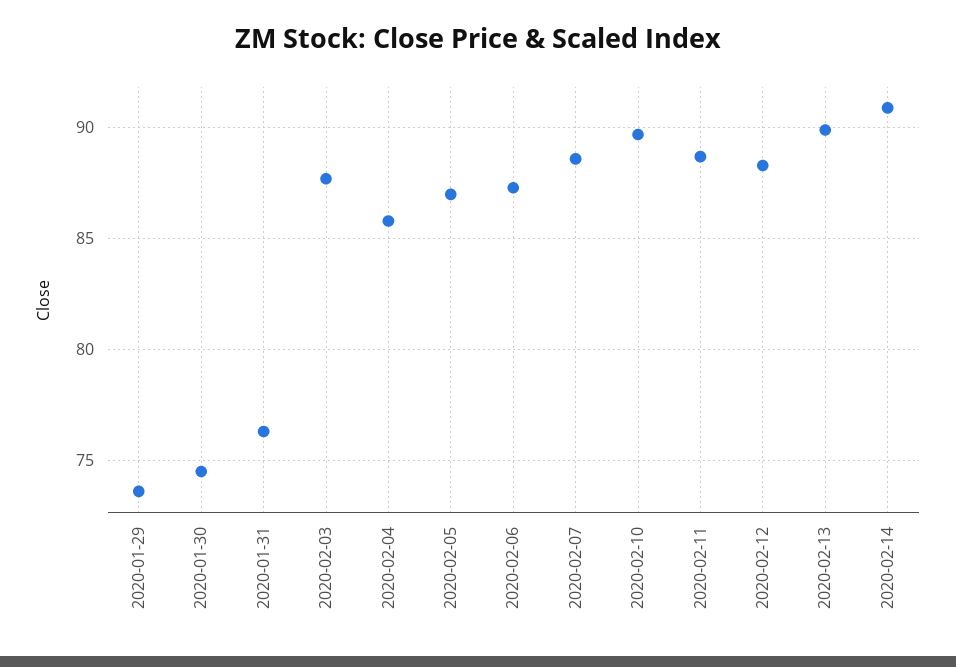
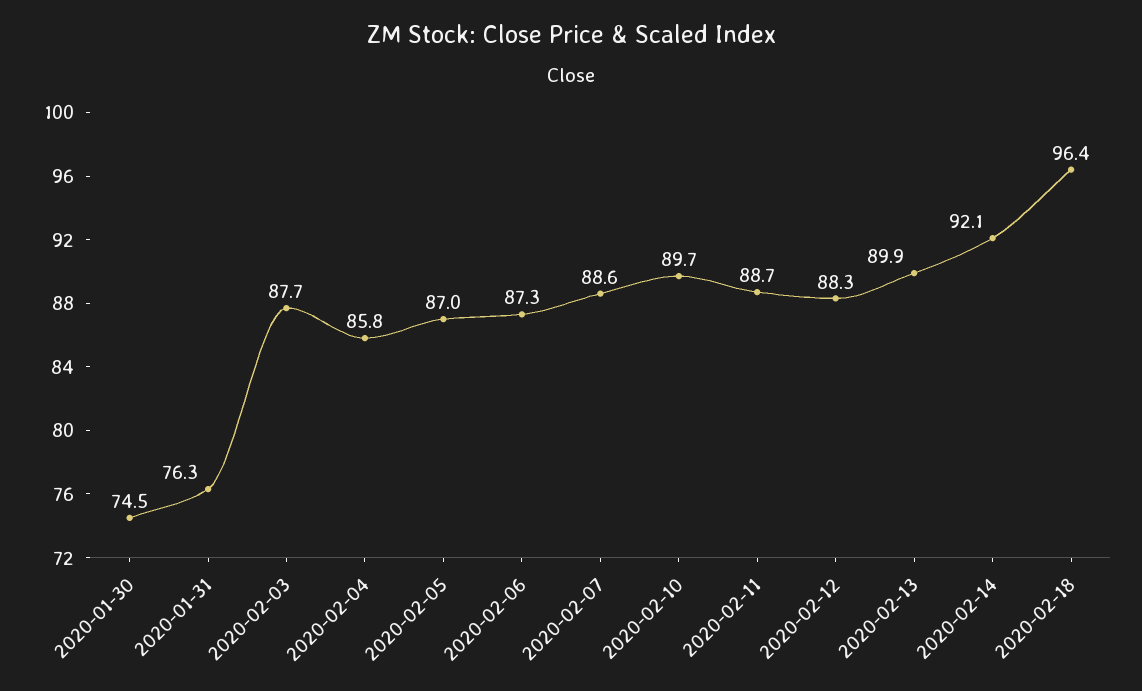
2020-01-29: 73.5 -> none
2020-02-14: 91 -> 92.1
2020-02-18: none -> 96.4

